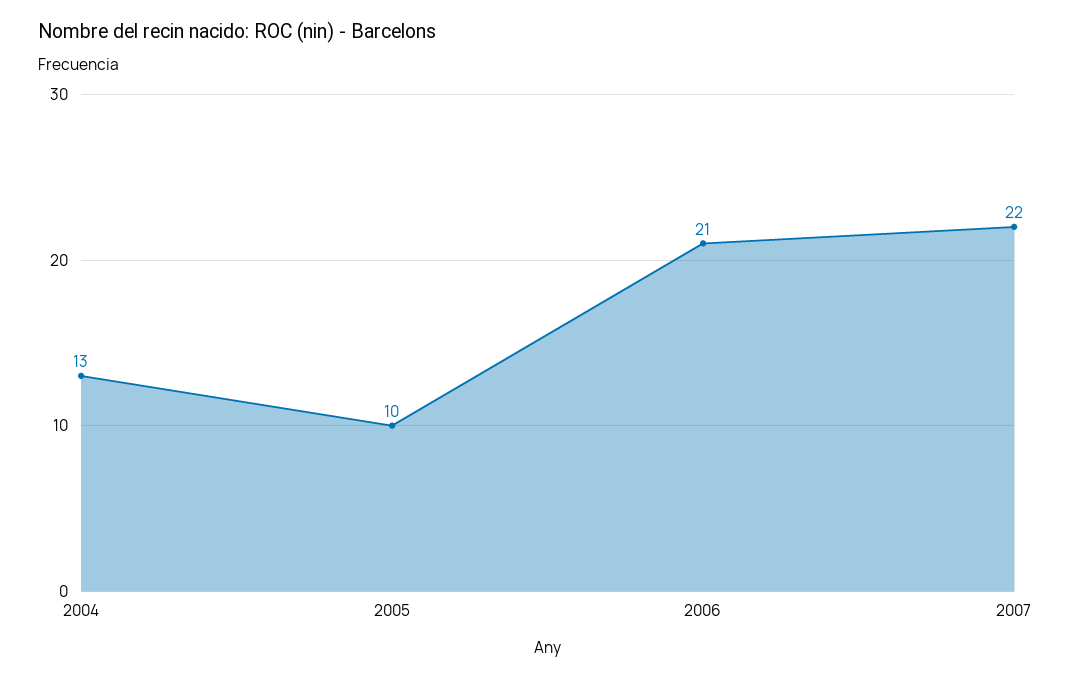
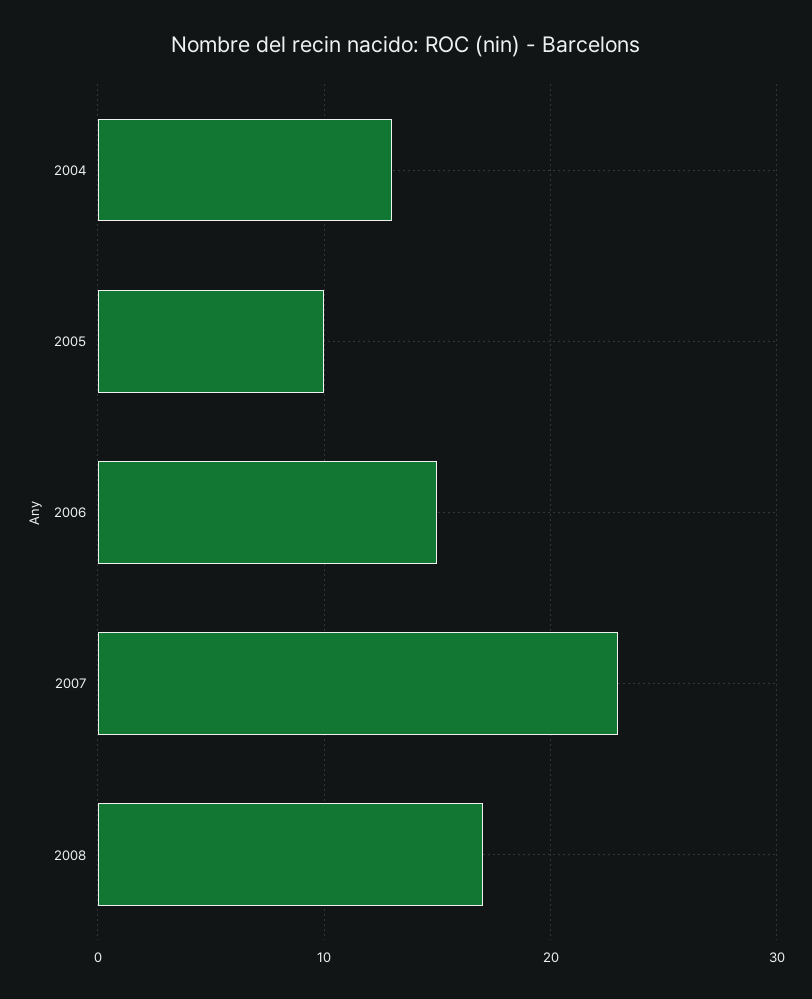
2006: 21 -> 15
2007: 22 -> 23
2008: none -> 17

